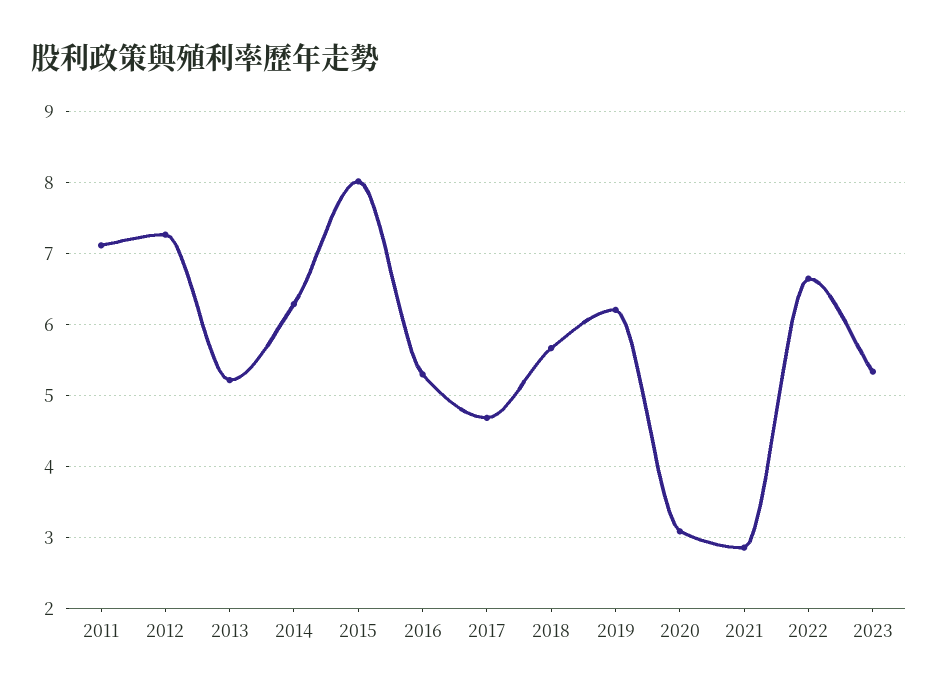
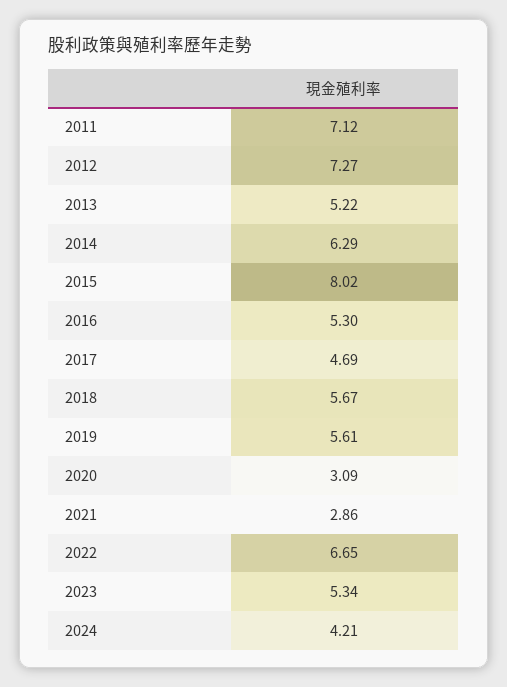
2019: 6.2 -> 5.61
2024: none -> 4.21

